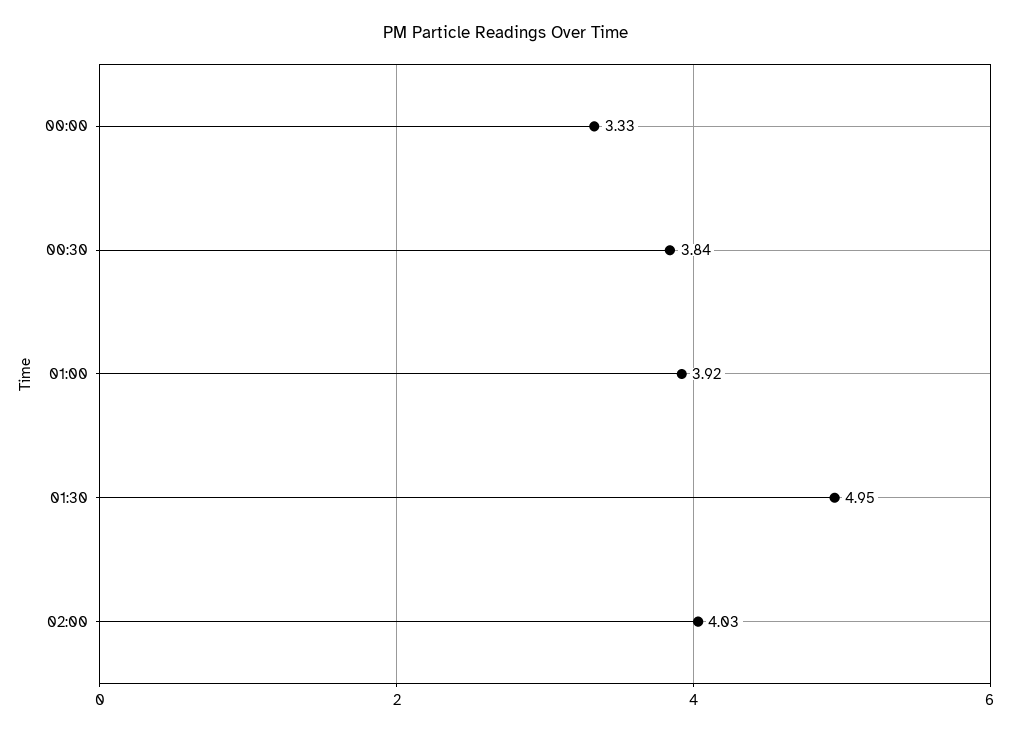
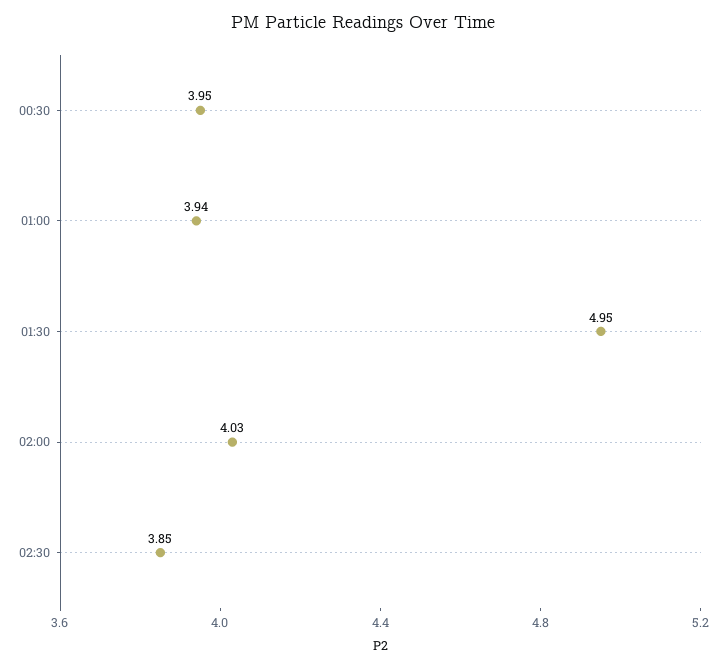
00:00: 3.33 -> none
00:30: 3.84 -> 3.95
01:00: 3.92 -> 3.94
02:30: none -> 3.85

